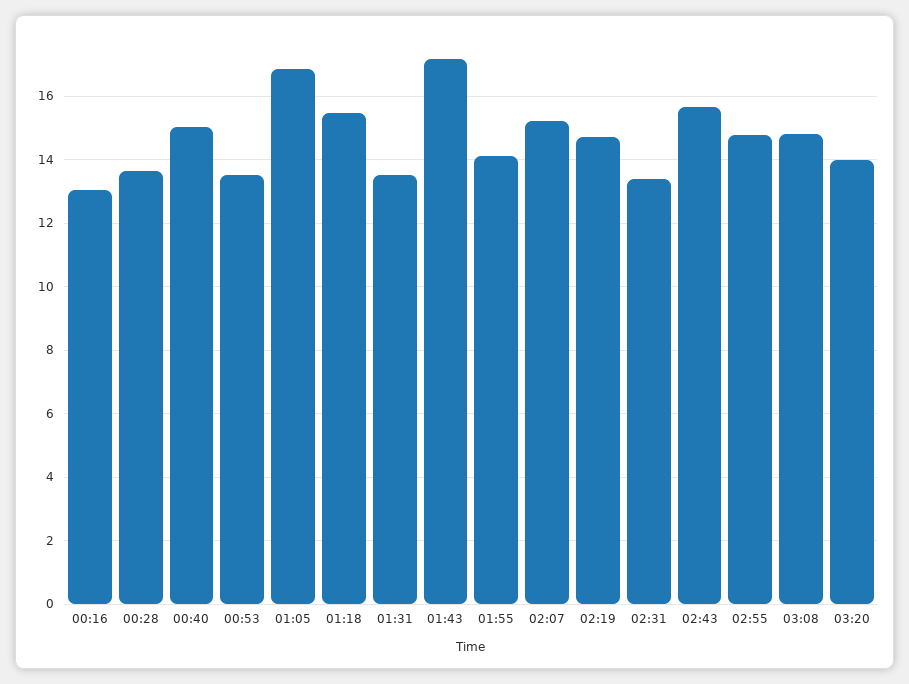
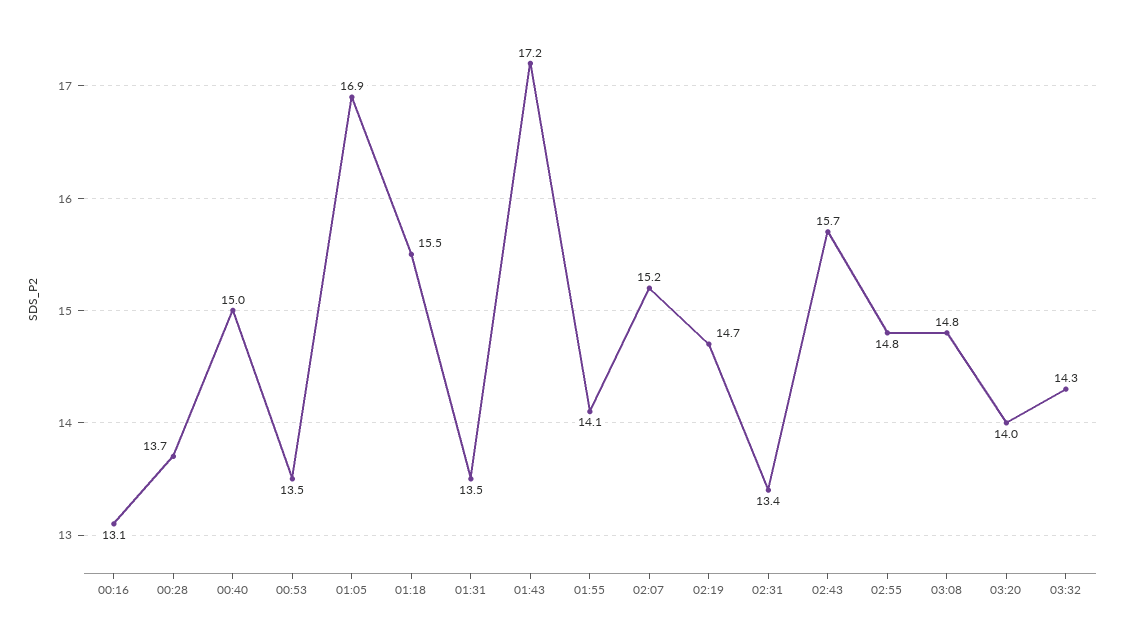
03:32: none -> 14.3

